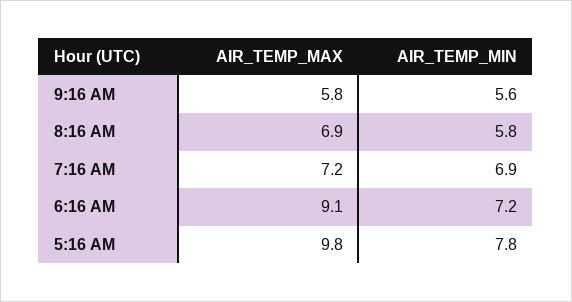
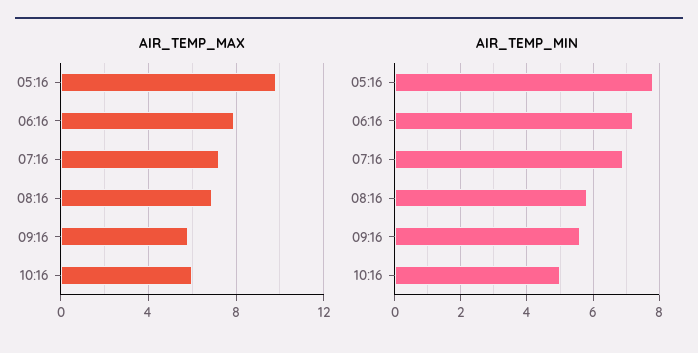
AIR_TEMP_MAX, 6:16 AM: 9.1 -> 8
AIR_TEMP_MAX, 10:16: none -> 6
AIR_TEMP_MIN, 10:16: none -> 5

